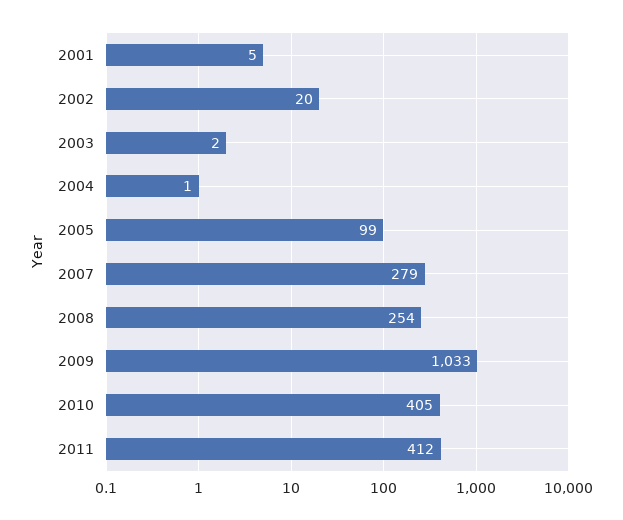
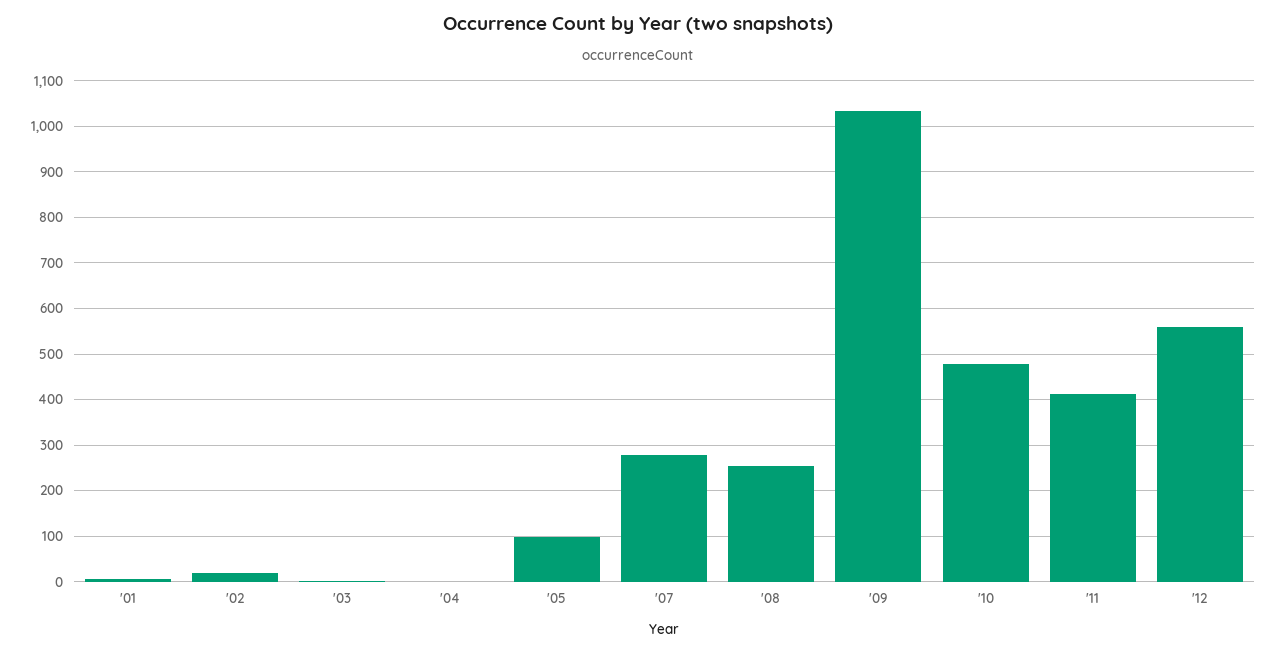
2010: 405 -> 480
'12: none -> 560

